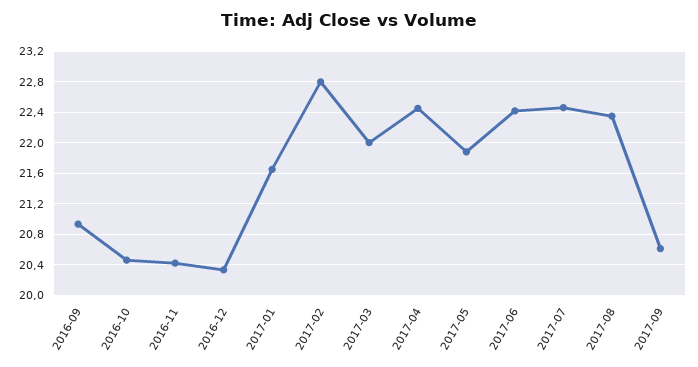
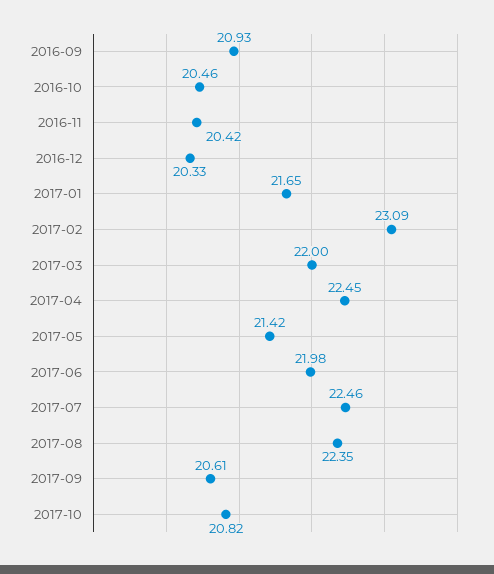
2017-02: 22.8 -> 23.09
2017-05: 21.9 -> 21.42
2017-06: 22.4 -> 21.98
2017-10: none -> 20.82

